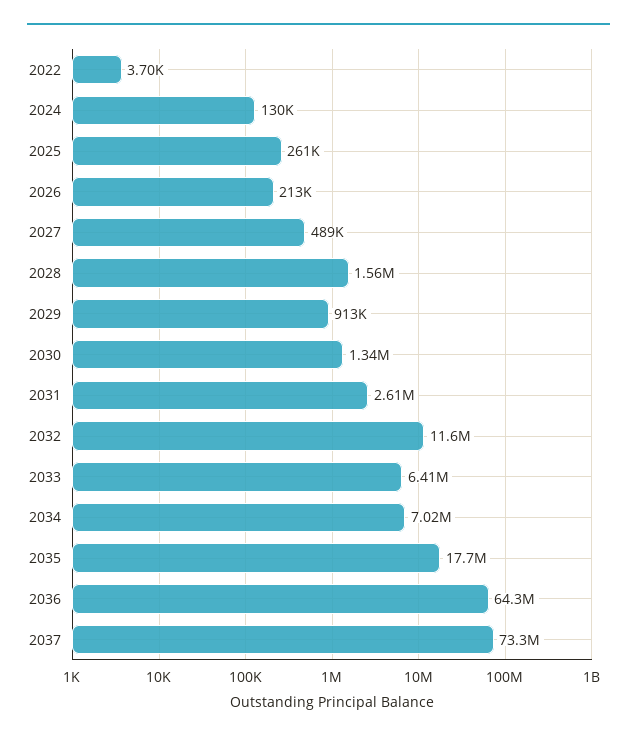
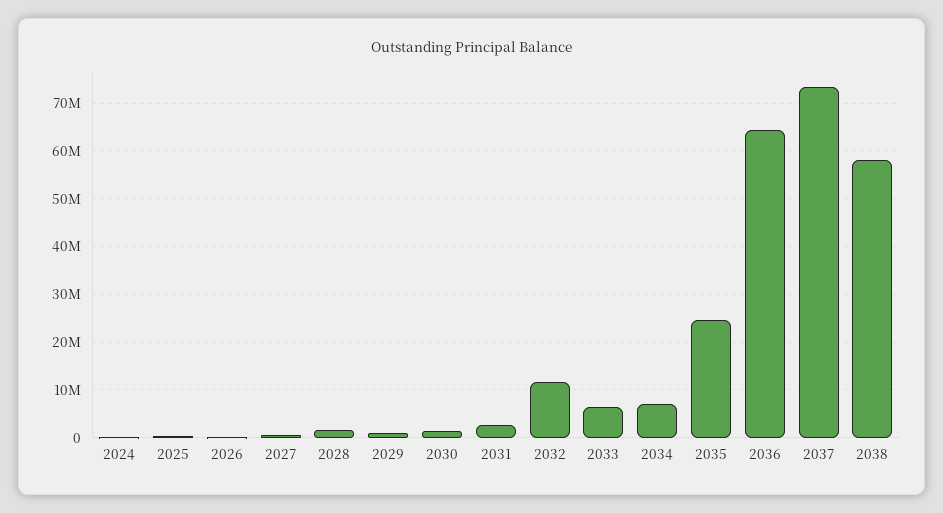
2022: 3700 -> none
2035: 17700000 -> 24000000
2038: none -> 58000000

